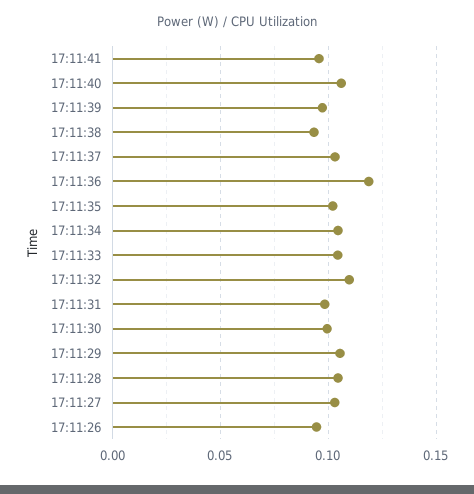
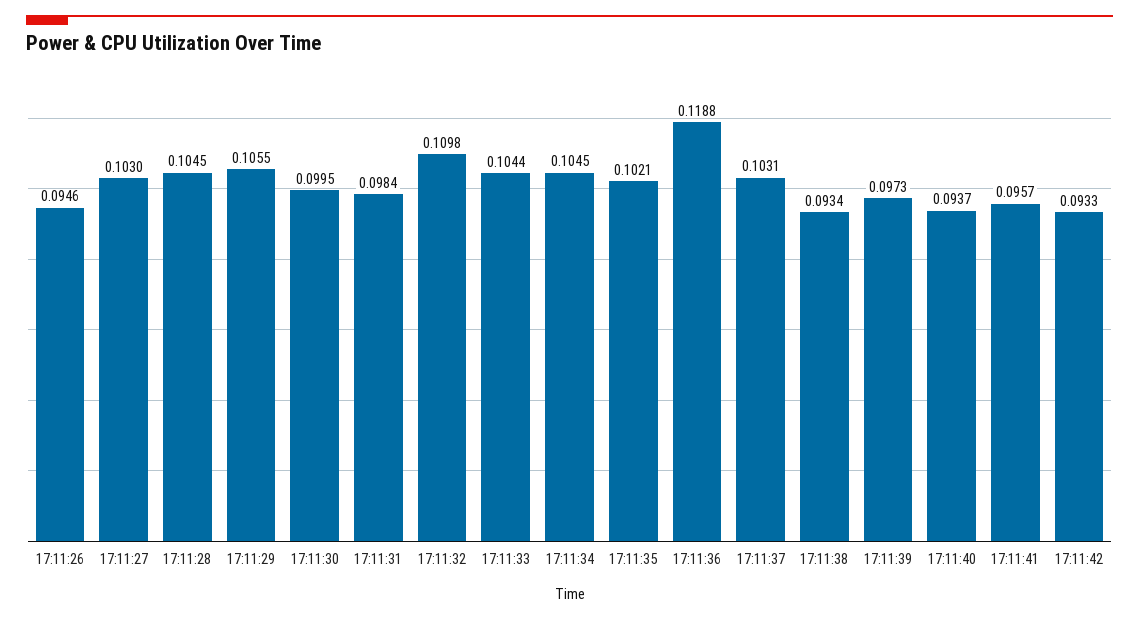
17:11:40: 0.105 -> 0.0937
17:11:42: none -> 0.0933

